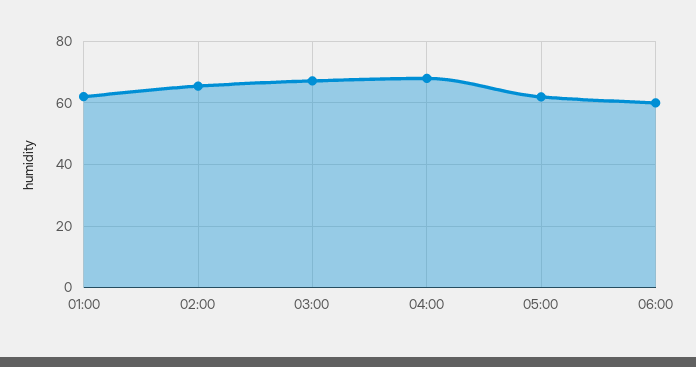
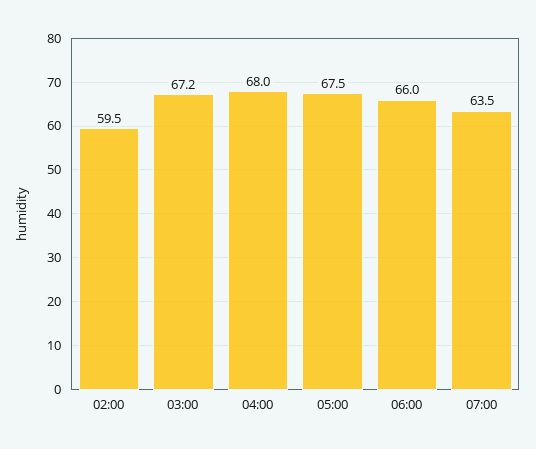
01:00: 62 -> none
02:00: 66 -> 59.5
05:00: 62 -> 67.5
06:00: 60 -> 66
07:00: none -> 63.5

